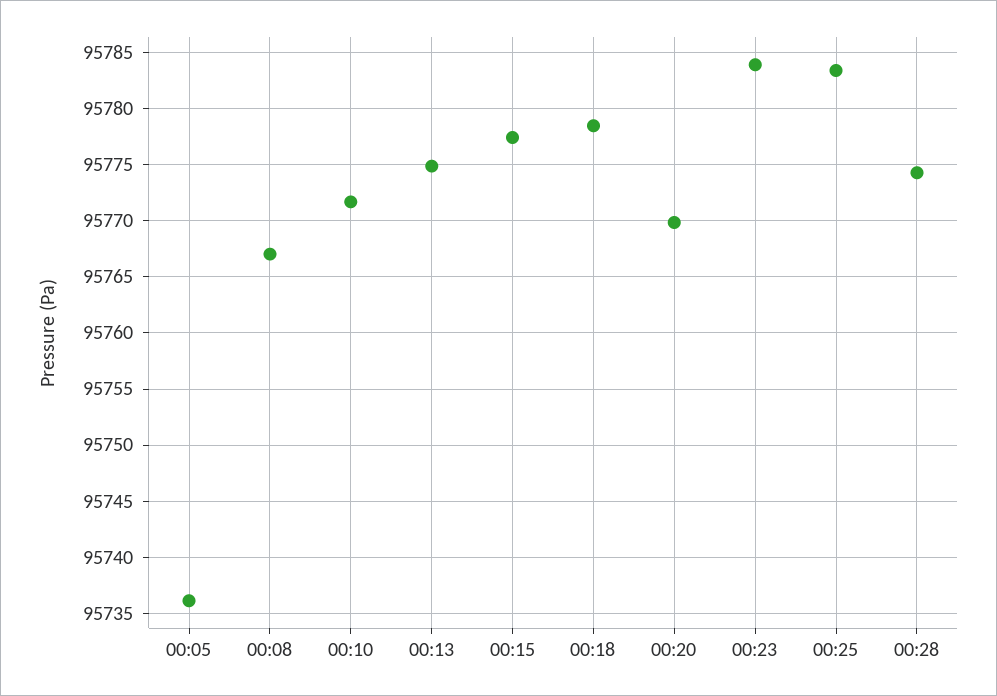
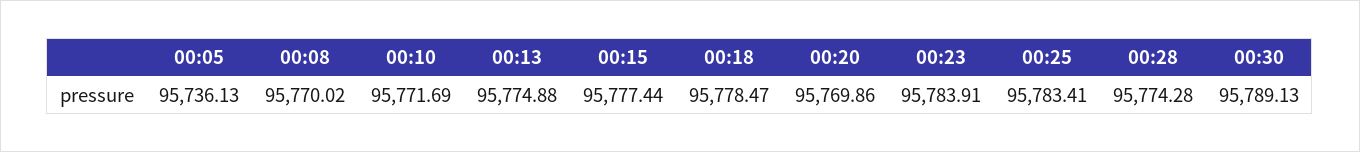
00:08: 95767 -> 95770.02
00:30: none -> 95789.13

